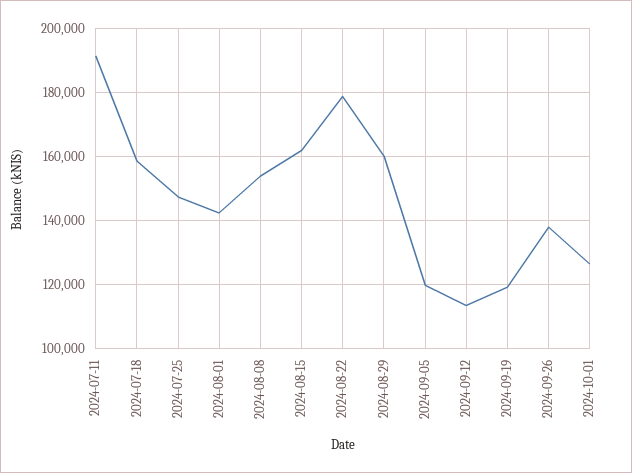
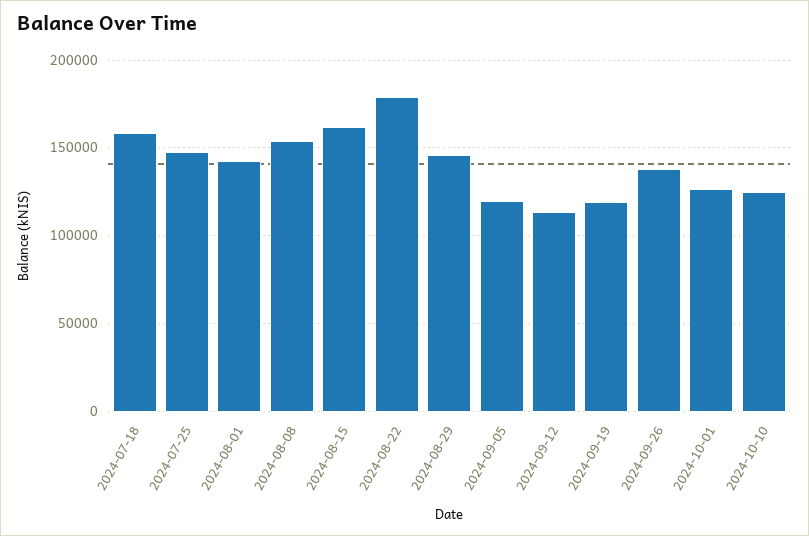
2024-07-11: 192000 -> none
2024-08-29: 160000 -> 145000
2024-10-10: none -> 125000

